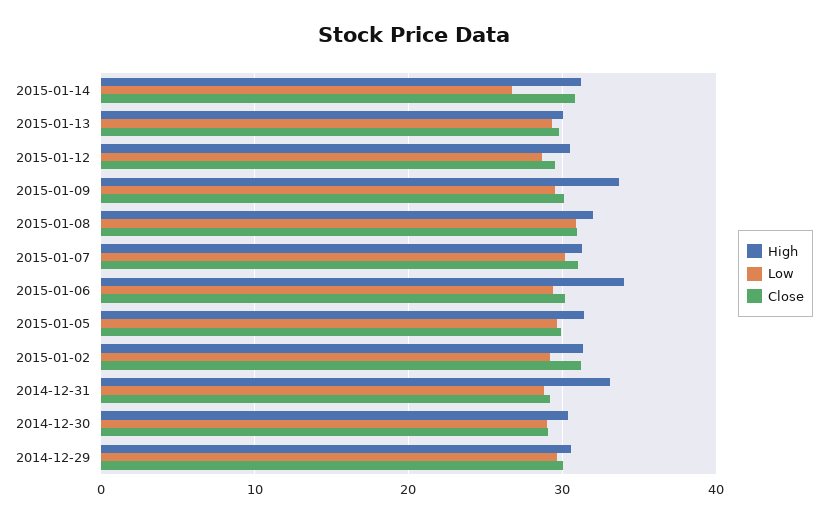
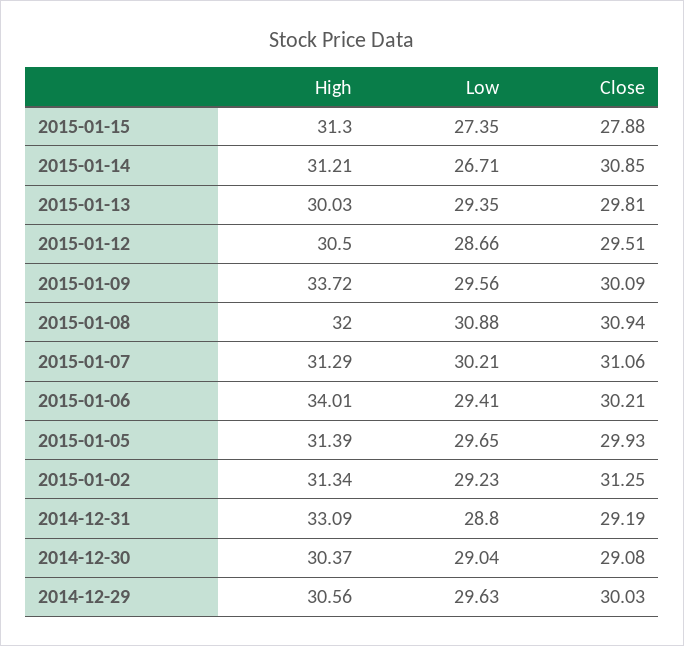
High, 2015-01-15: none -> 31.3
Low, 2015-01-15: none -> 27.35
Close, 2015-01-15: none -> 27.88

